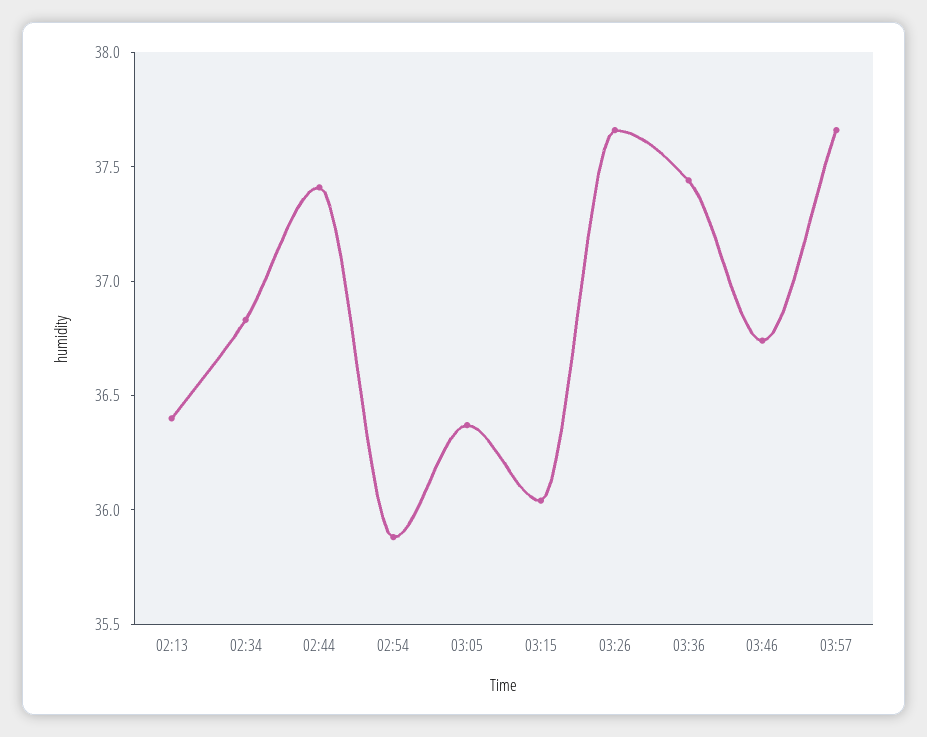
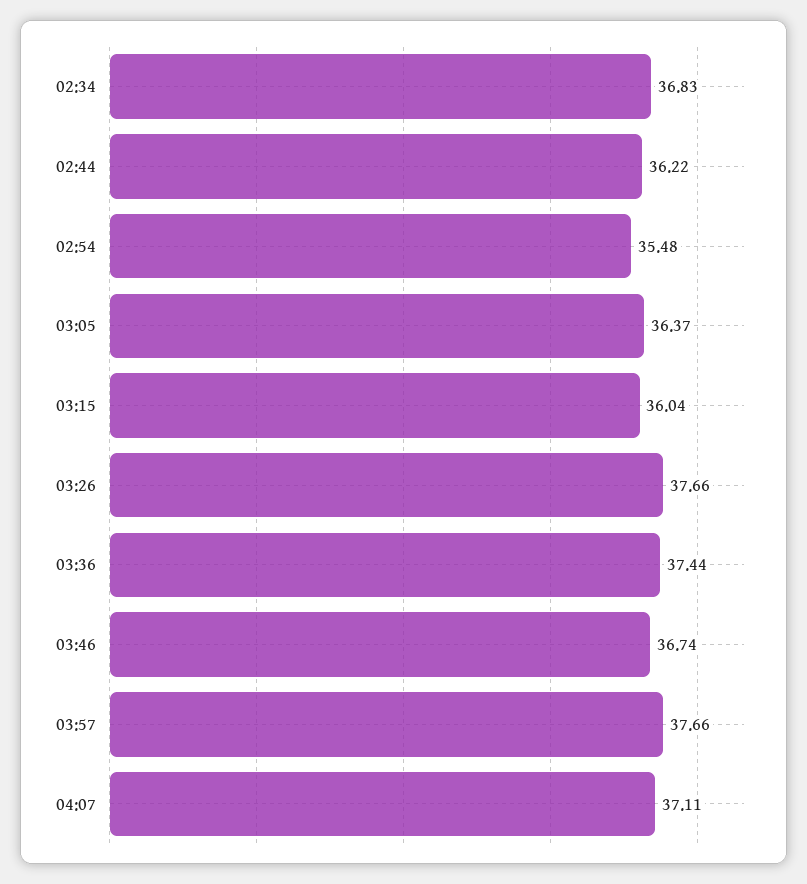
02:13: 36.4 -> none
02:44: 37.4 -> 36.22
02:54: 35.9 -> 35.48
04:07: none -> 37.11

